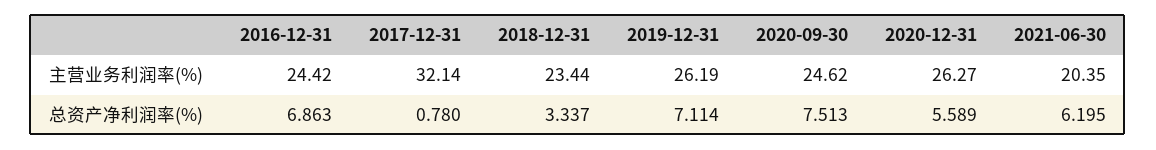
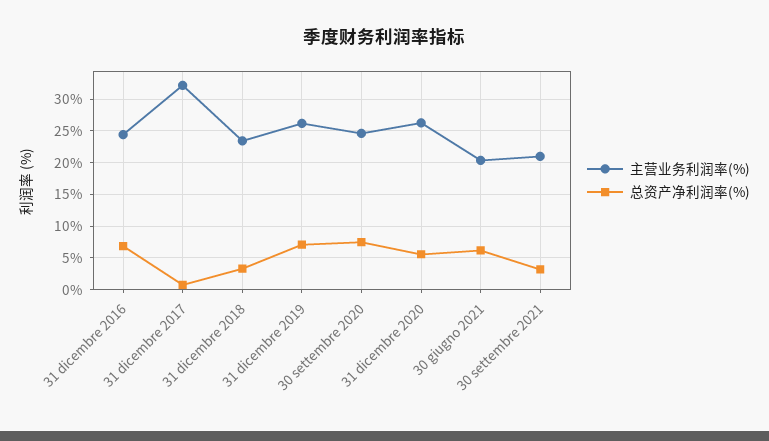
主营业务利润率(%), 30 settembre 2021: none -> 21
总资产净利润率(%), 30 settembre 2021: none -> 3

